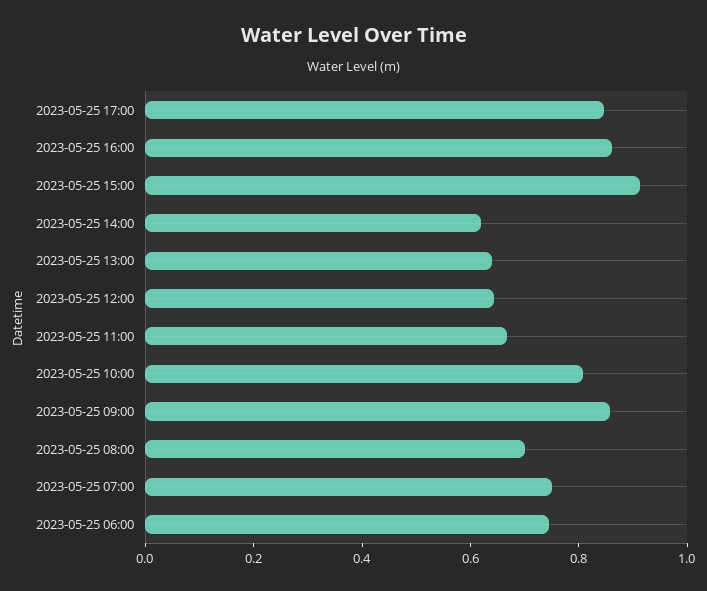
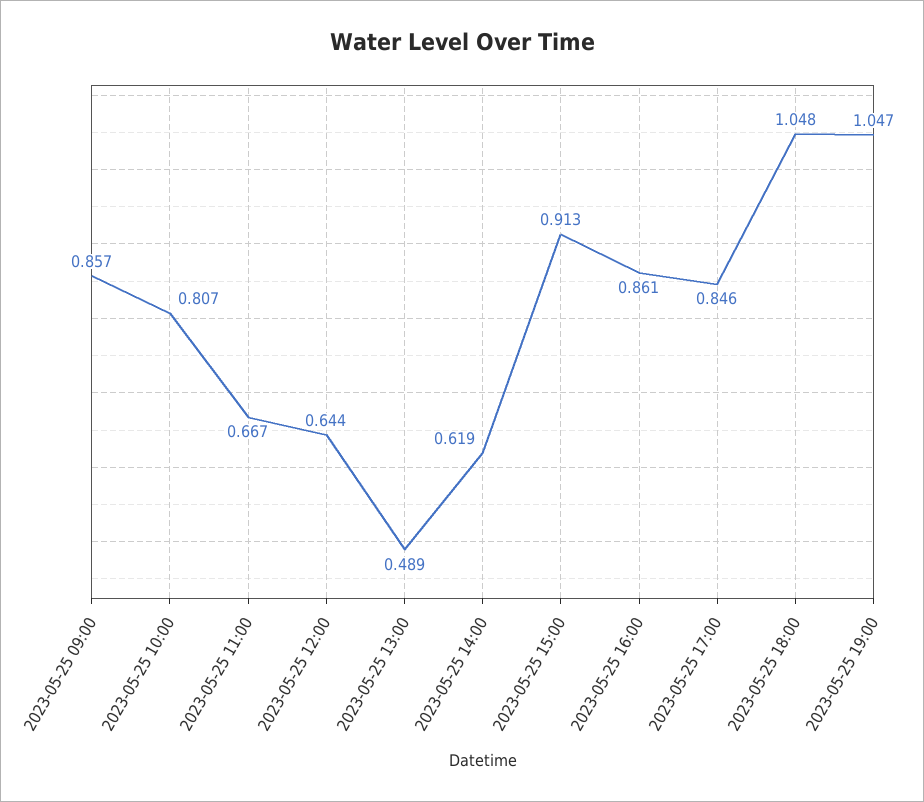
2023-05-25 13:00: 0.65 -> 0.489
2023-05-25 08:00: 0.7 -> none
2023-05-25 07:00: 0.75 -> none
2023-05-25 06:00: 0.75 -> none
2023-05-25 18:00: none -> 1.048
2023-05-25 19:00: none -> 1.047

